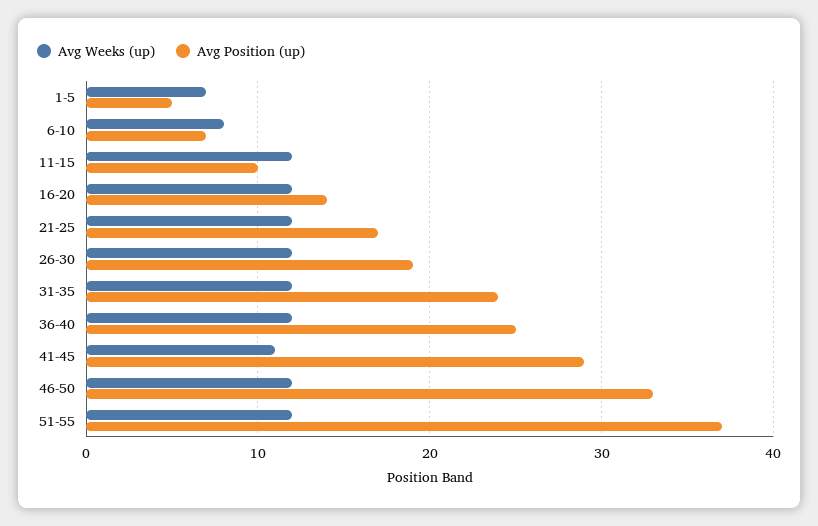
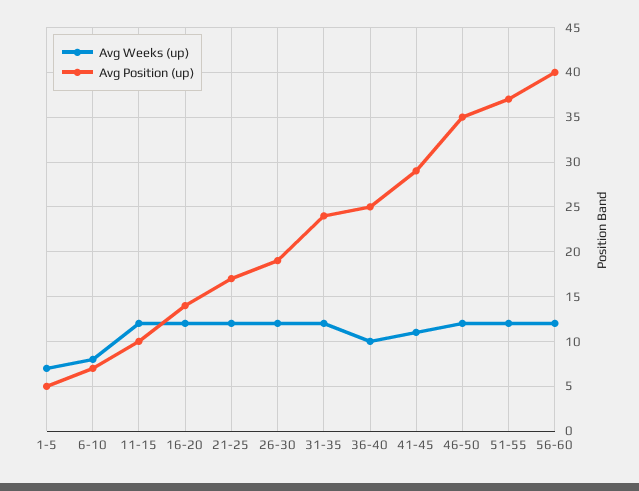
Avg Weeks (up), 36-40: 12 -> 10
Avg Position (up), 46-50: 33 -> 35
Avg Weeks (up), 56-60: none -> 12
Avg Position (up), 56-60: none -> 40

